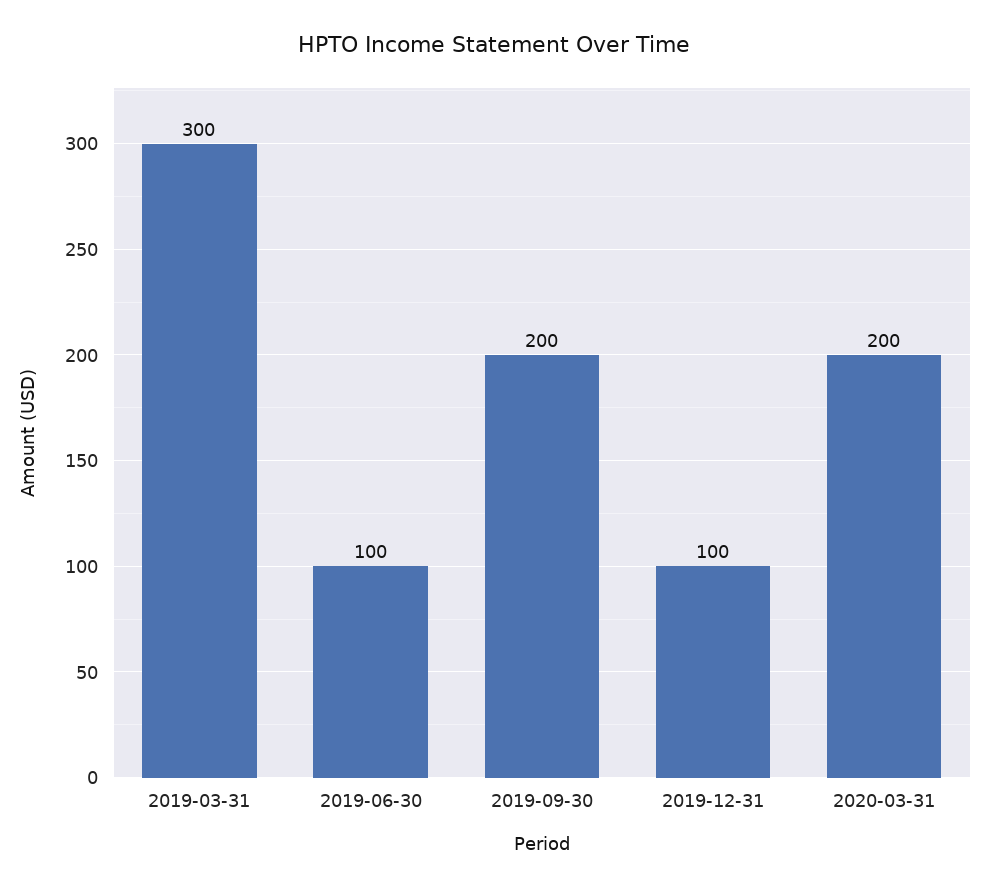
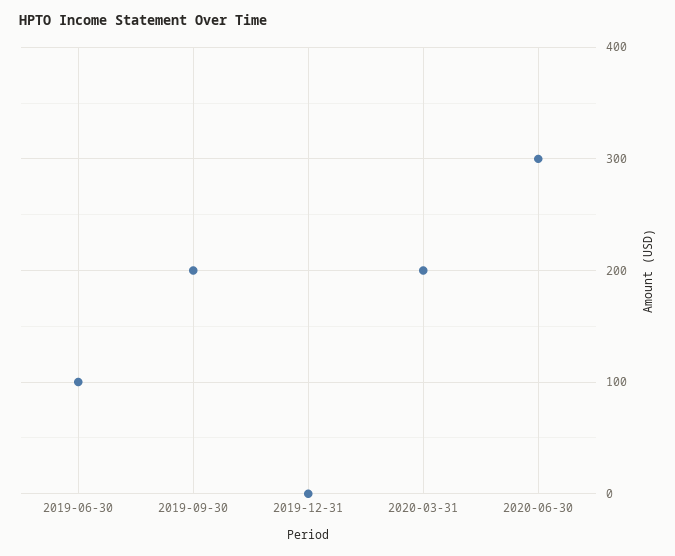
2019-03-31: 300 -> none
2019-12-31: 100 -> 0
2020-06-30: none -> 300

